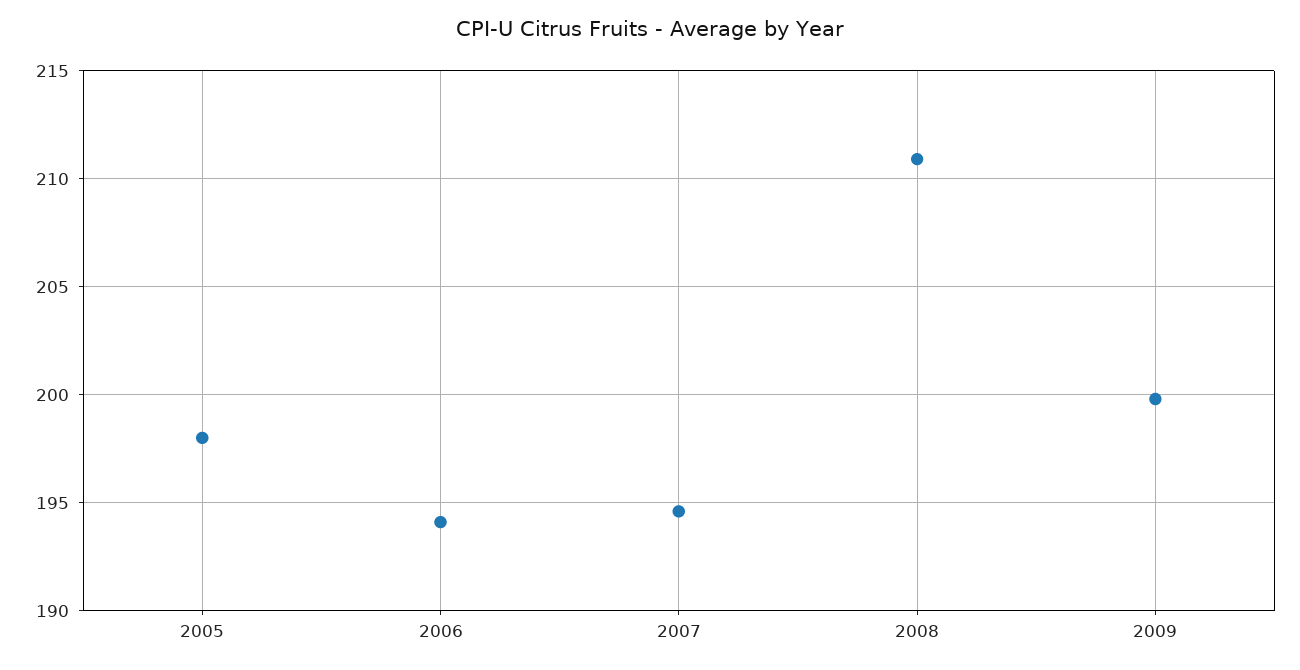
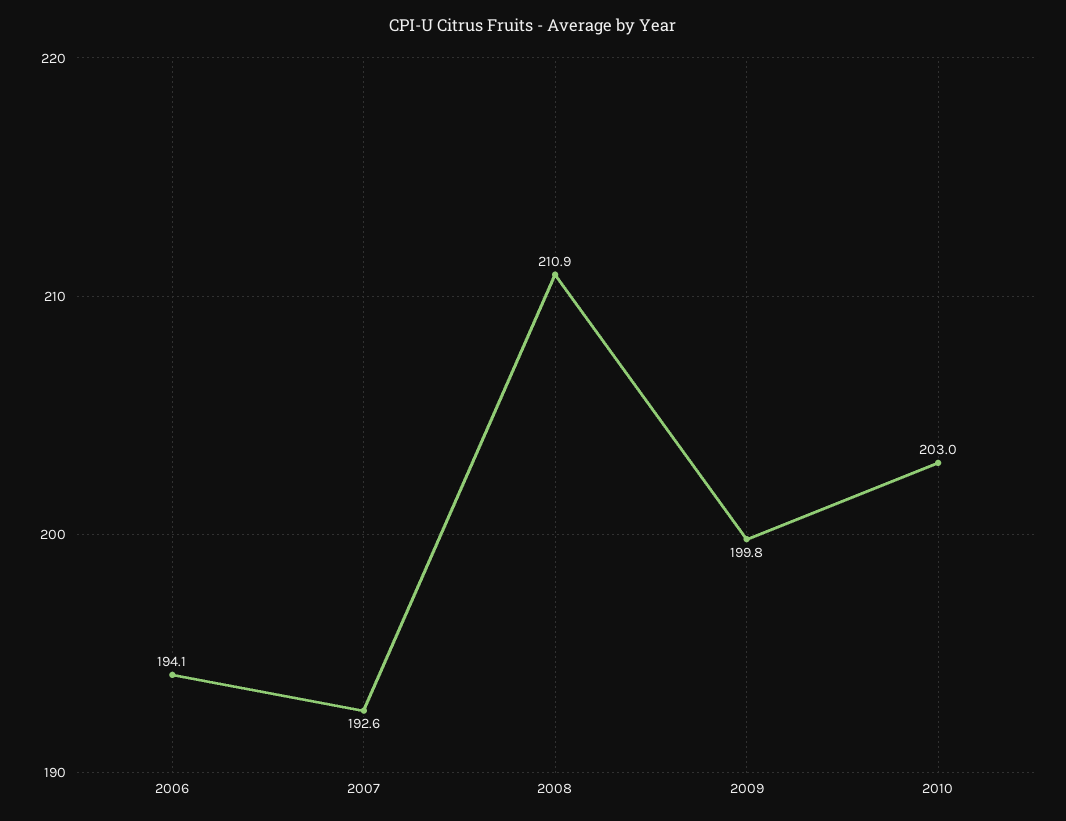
2005: 198 -> none
2007: 194.5 -> 192.6
2010: none -> 203

